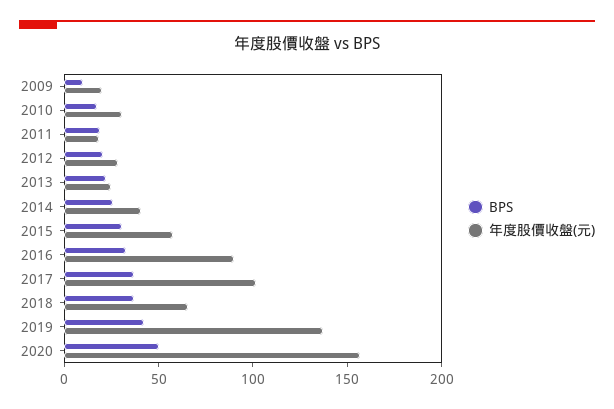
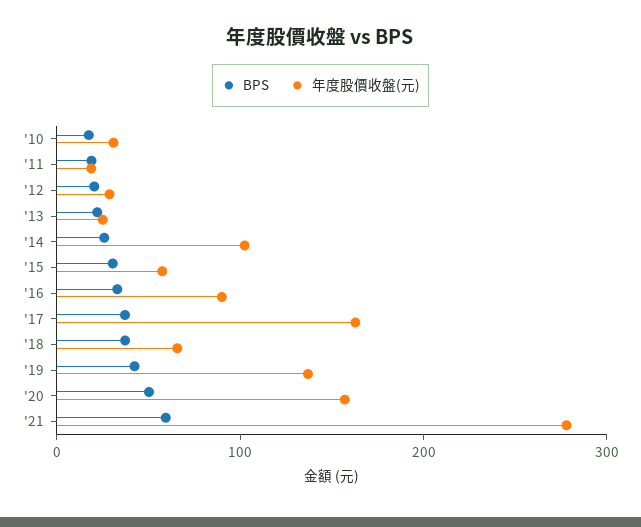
BPS, 2009: 10 -> none
年度股價收盤(元), 2009: 20 -> none
年度股價收盤(元), 2014: 40 -> 100
年度股價收盤(元), 2017: 100 -> 160
BPS, '21: none -> 60
年度股價收盤(元), '21: none -> 280

